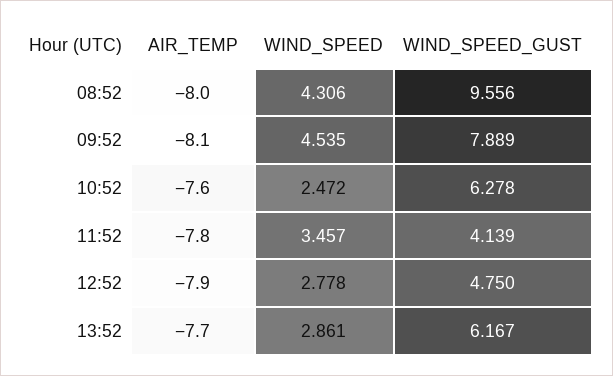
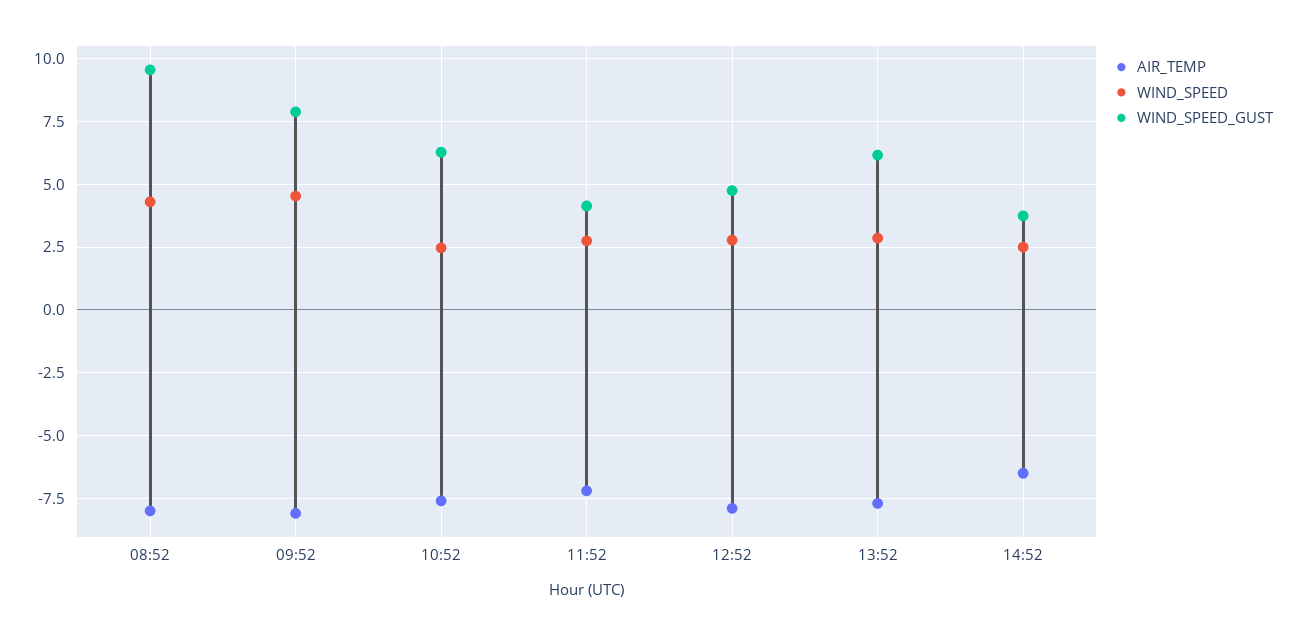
AIR_TEMP, 11:52: -7.8 -> -7.25
WIND_SPEED, 11:52: 3.457 -> 2.75
AIR_TEMP, 14:52: none -> -6.5
WIND_SPEED, 14:52: none -> 2.5
WIND_SPEED_GUST, 14:52: none -> 3.75

